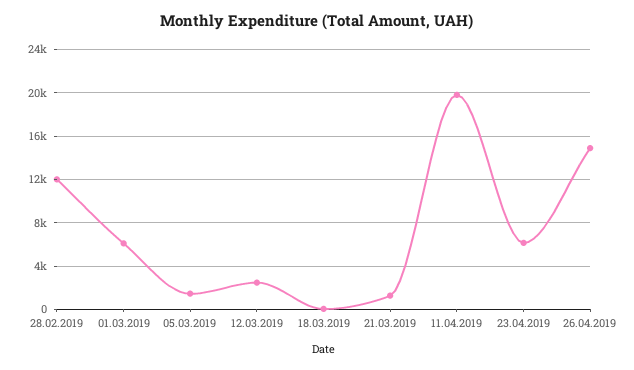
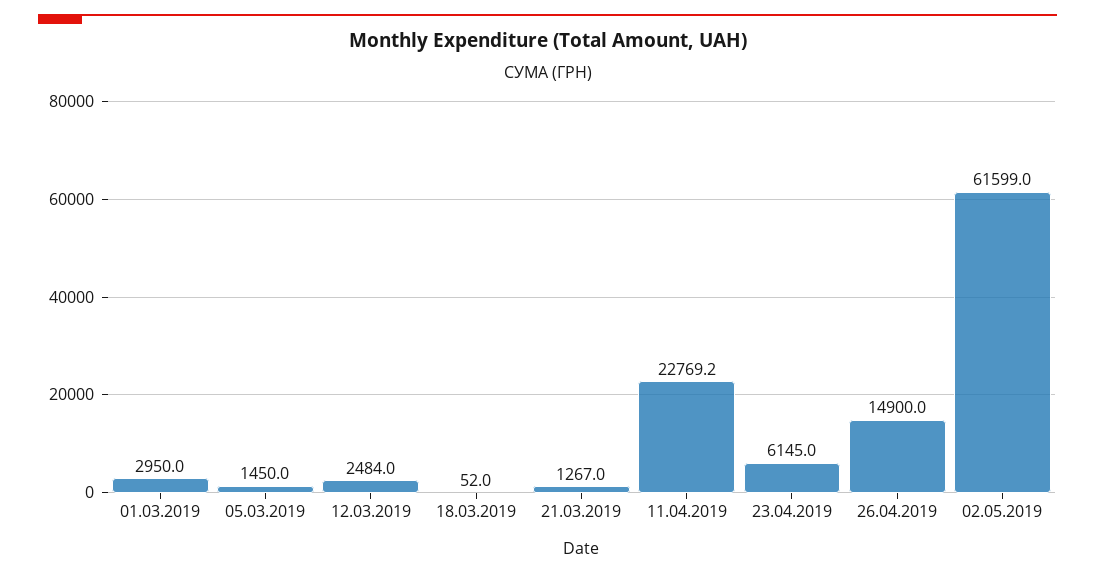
28.02.2019: 12000 -> none
01.03.2019: 6000 -> 2950
11.04.2019: 20000 -> 22769.2
02.05.2019: none -> 61599

